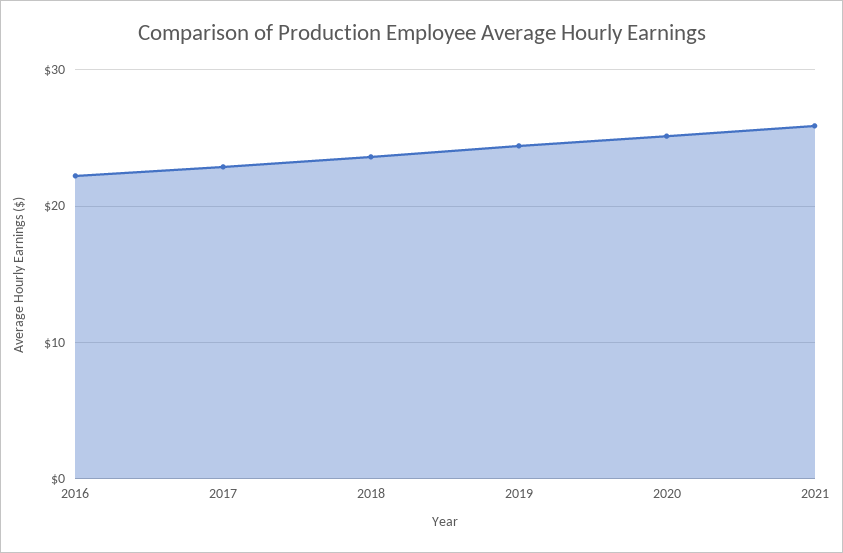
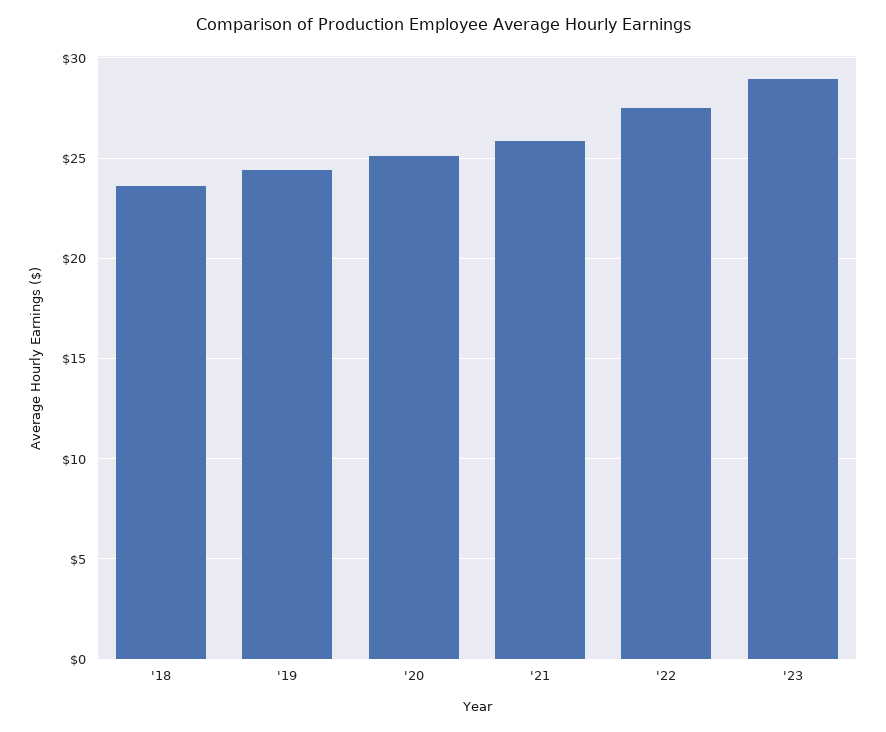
2016: 22 -> none
2017: 23 -> none
'22: none -> 27.5
'23: none -> 29

